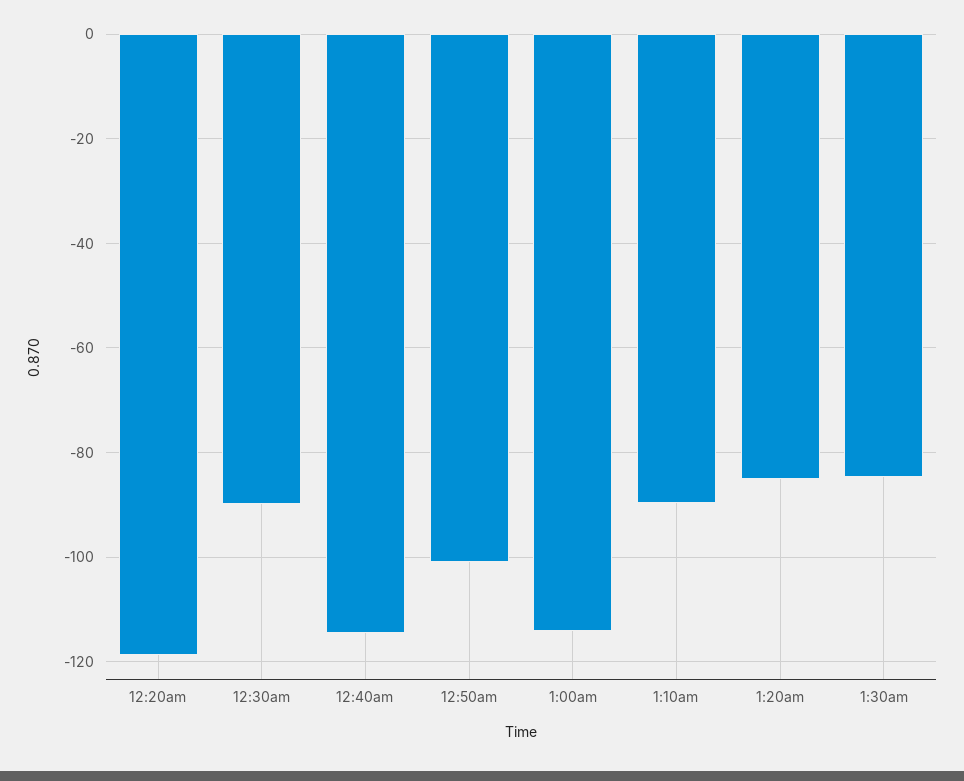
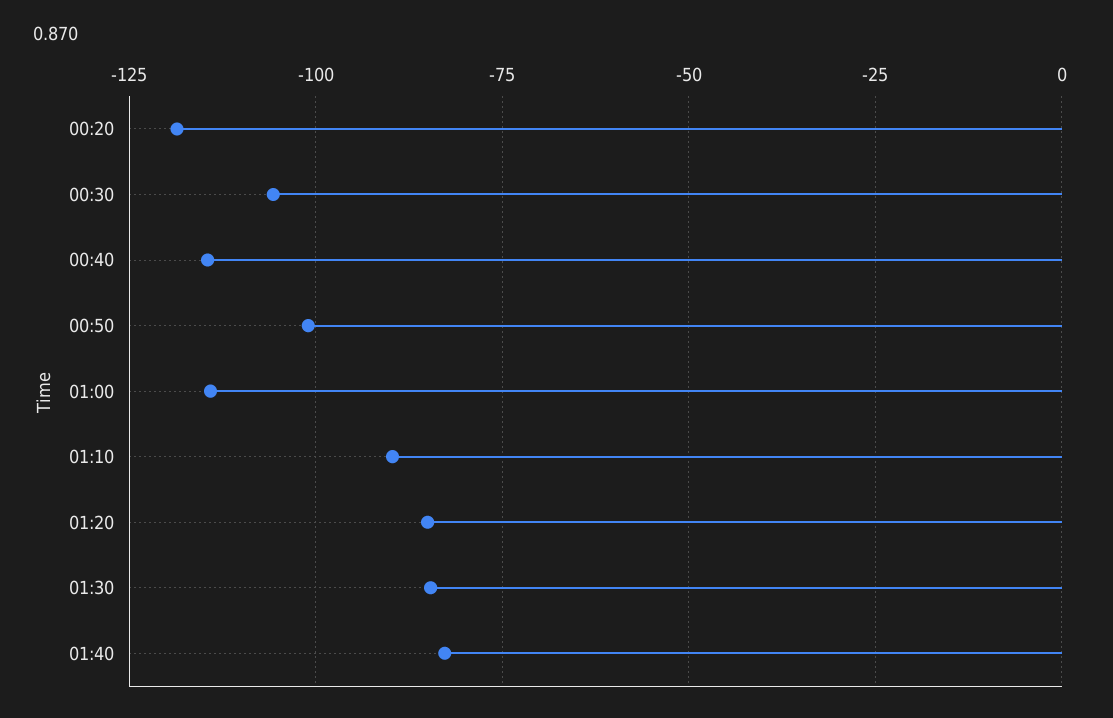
12:30am: -90 -> -105
01:40: none -> -82.5

